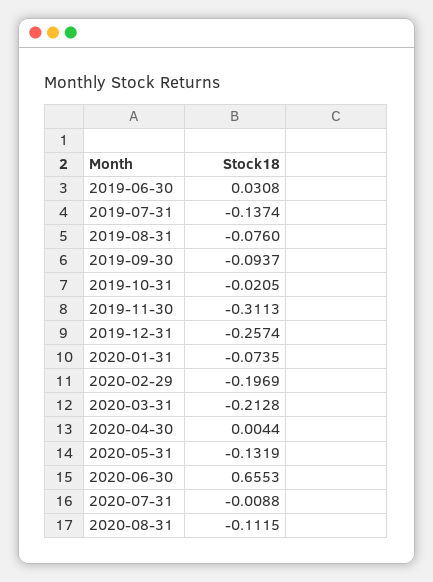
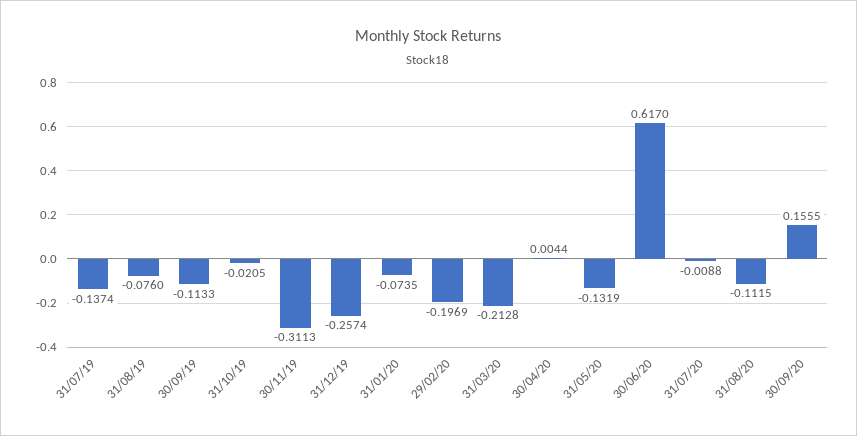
2019-06-30: 0.0308 -> none
2019-09-30: -0.0937 -> -0.1133
2020-06-30: 0.6553 -> 0.617
30/09/20: none -> 0.1555

